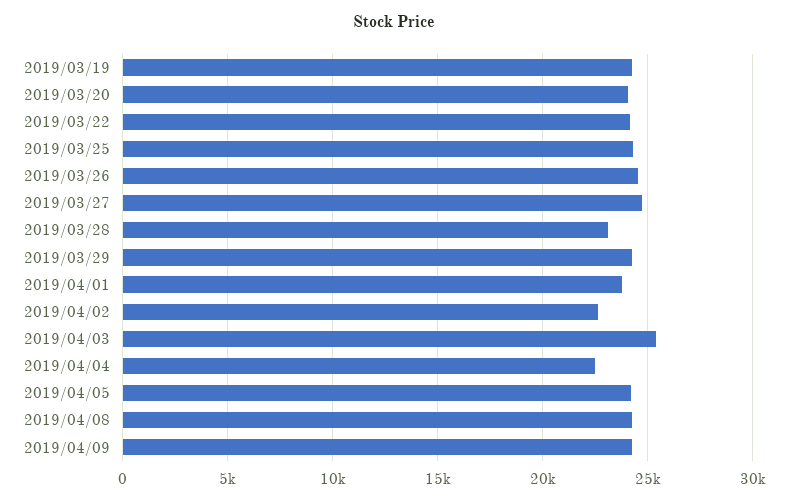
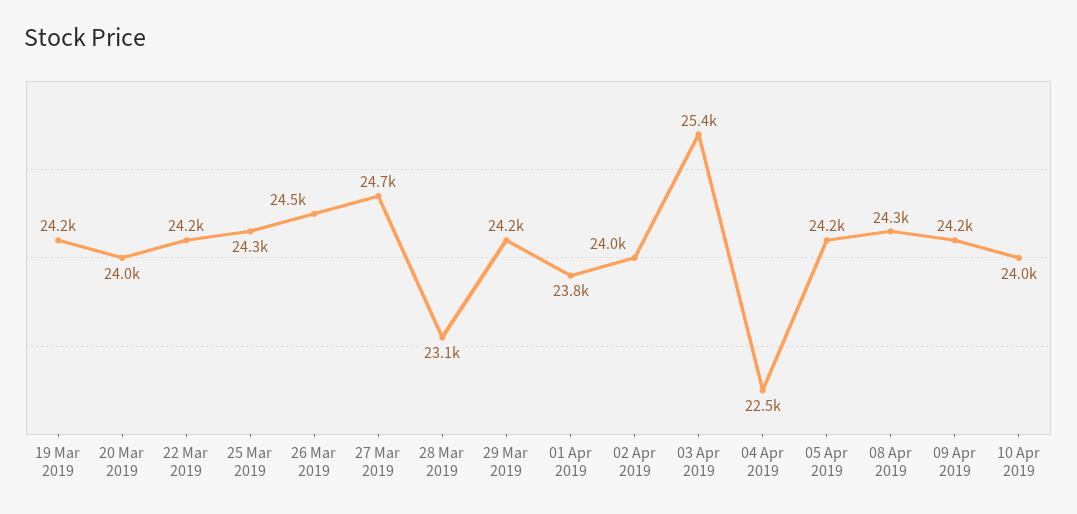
2019/04/02: 22500 -> 24000
10 Apr 2019: none -> 24000

